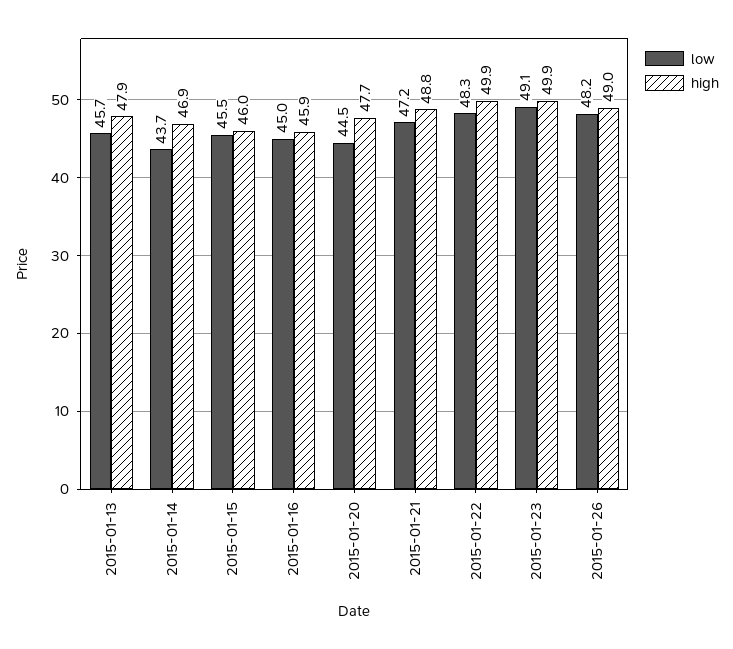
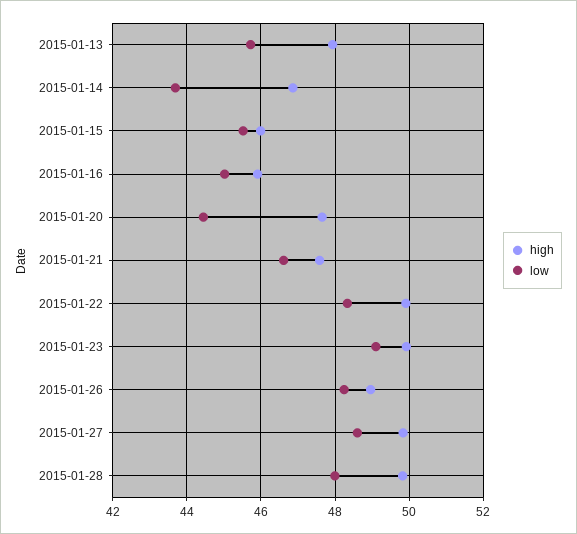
low, 2015-01-21: 47.2 -> 46.6
high, 2015-01-21: 48.8 -> 47.6
high, 2015-01-27: none -> 49.8
low, 2015-01-27: none -> 48.6
high, 2015-01-28: none -> 49.8
low, 2015-01-28: none -> 48

